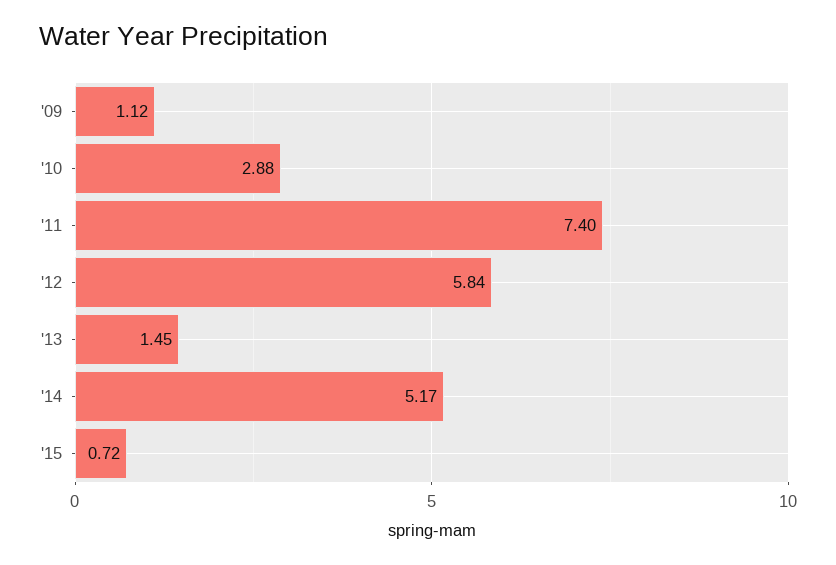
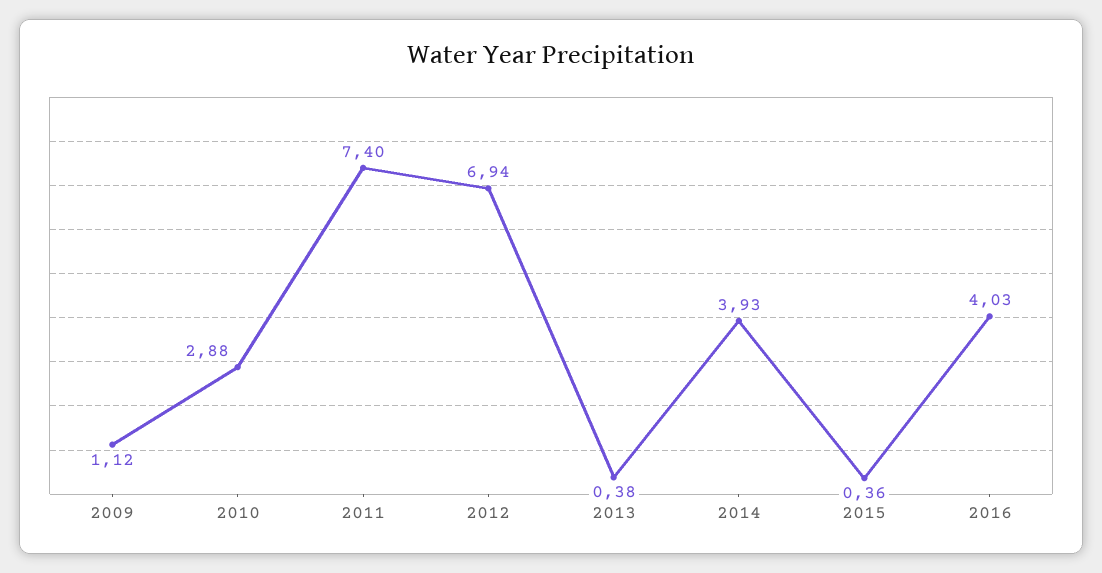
'12: 5.84 -> 6.94
'13: 1.45 -> 0.38
'14: 5.17 -> 3.93
'15: 0.72 -> 0.36
2016: none -> 4.03

